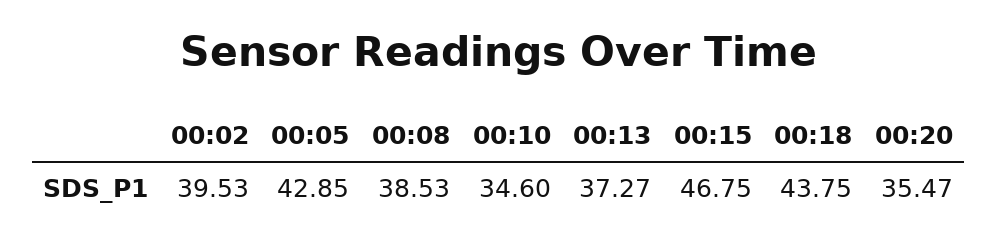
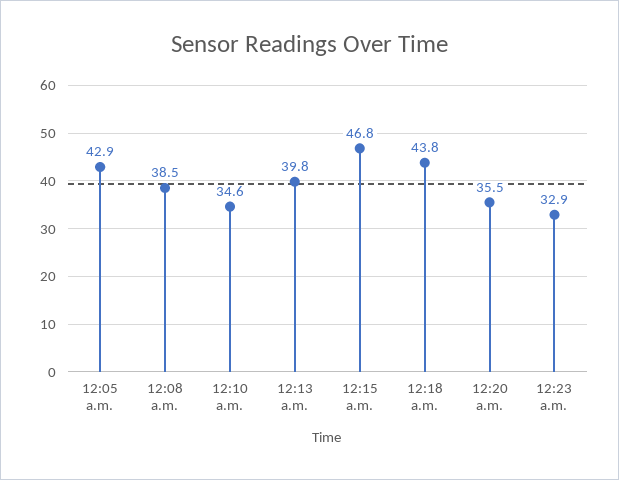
00:02: 39.53 -> none
00:13: 37.27 -> 39.8
12:23 a.m.: none -> 32.9

